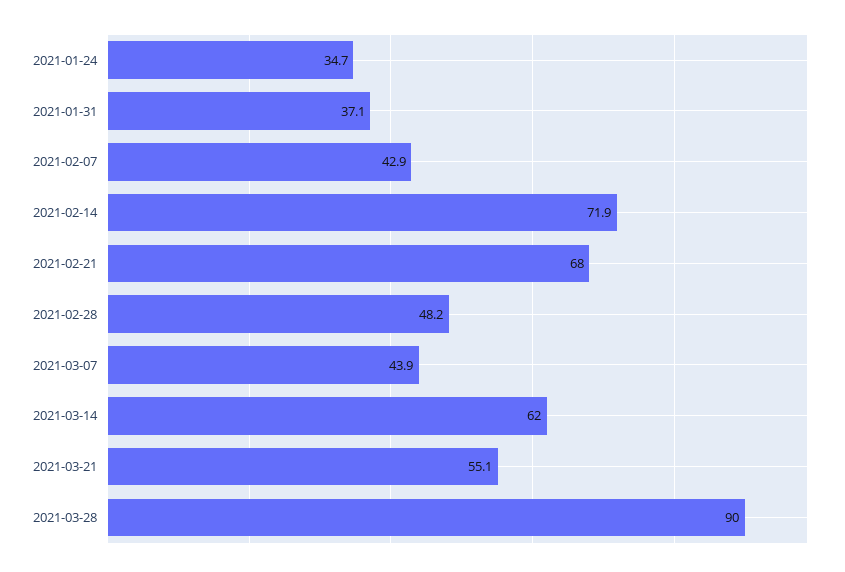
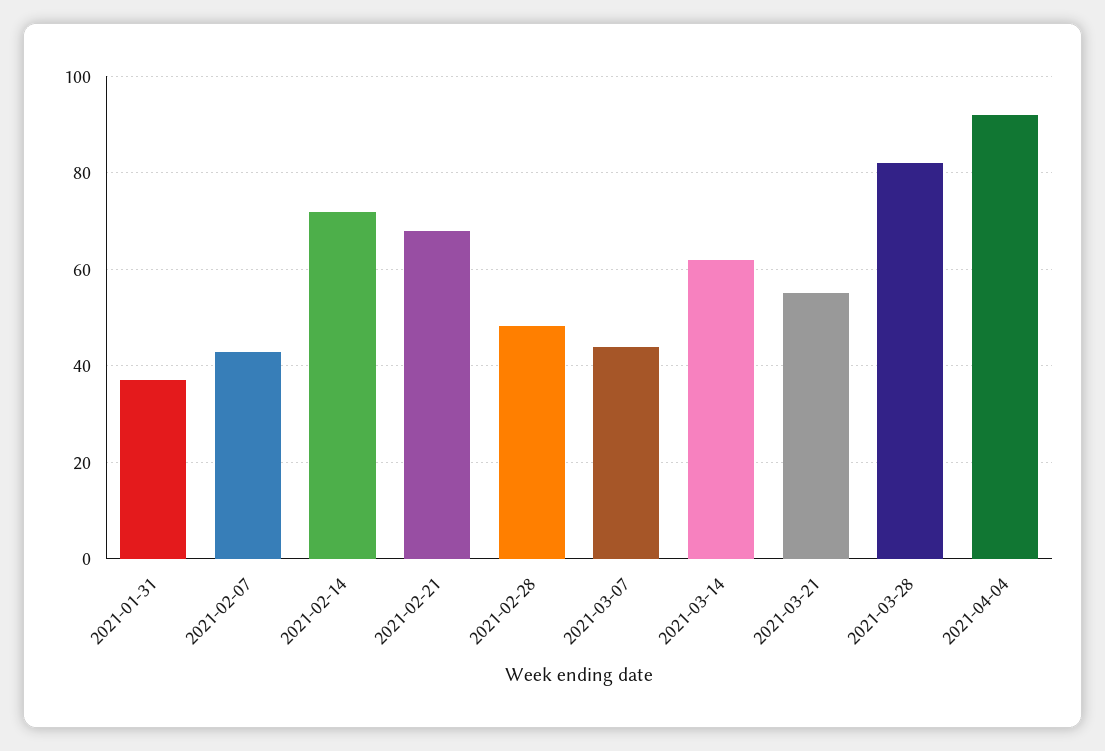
2021-01-24: 34.7 -> none
2021-03-28: 90 -> 82
2021-04-04: none -> 92

